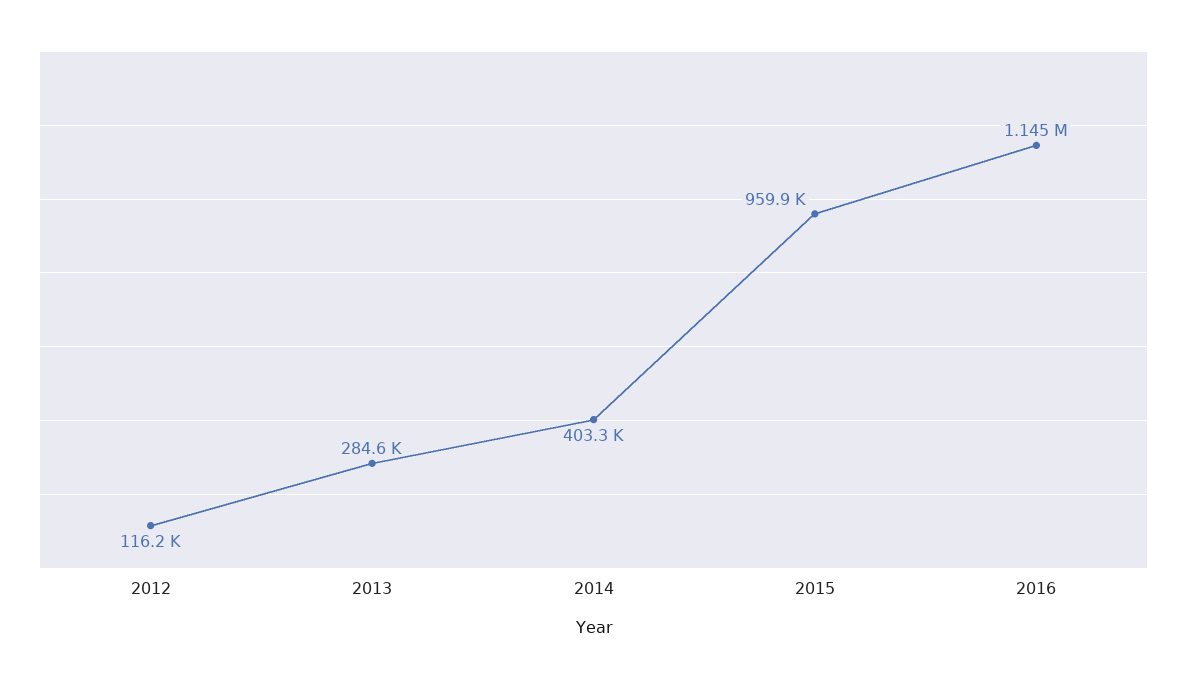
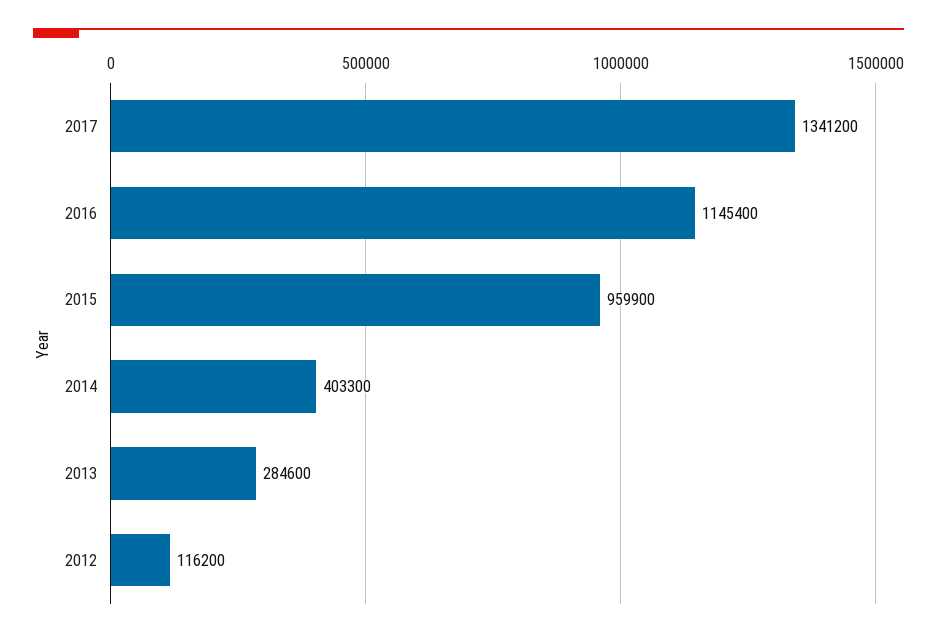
2017: none -> 1341200

